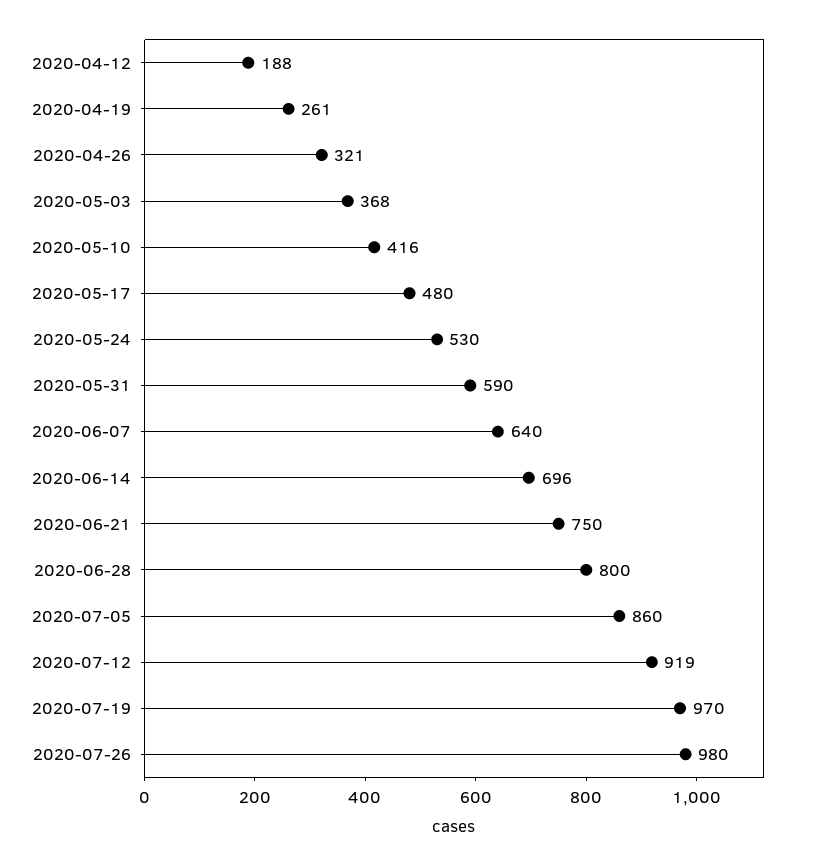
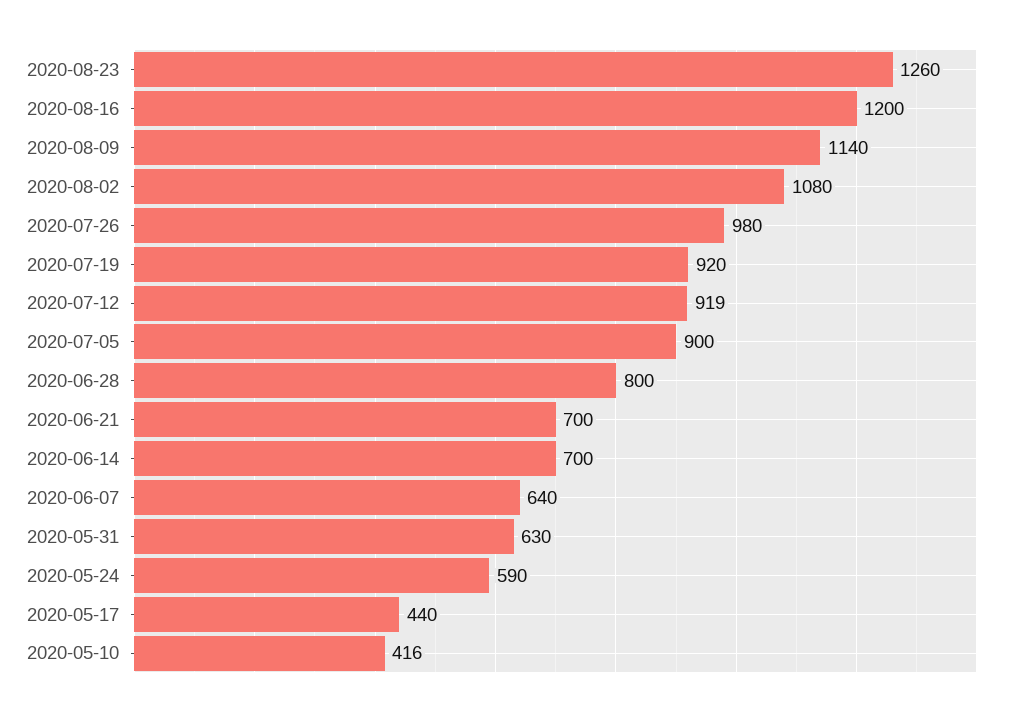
2020-04-12: 188 -> none
2020-04-19: 261 -> none
2020-04-26: 321 -> none
2020-05-03: 368 -> none
2020-05-17: 480 -> 440
2020-05-24: 530 -> 590
2020-05-31: 590 -> 630
2020-06-14: 696 -> 700
2020-06-21: 750 -> 700
2020-07-05: 860 -> 900
2020-07-19: 970 -> 920
2020-08-23: none -> 1260
2020-08-16: none -> 1200
2020-08-09: none -> 1140
2020-08-02: none -> 1080

